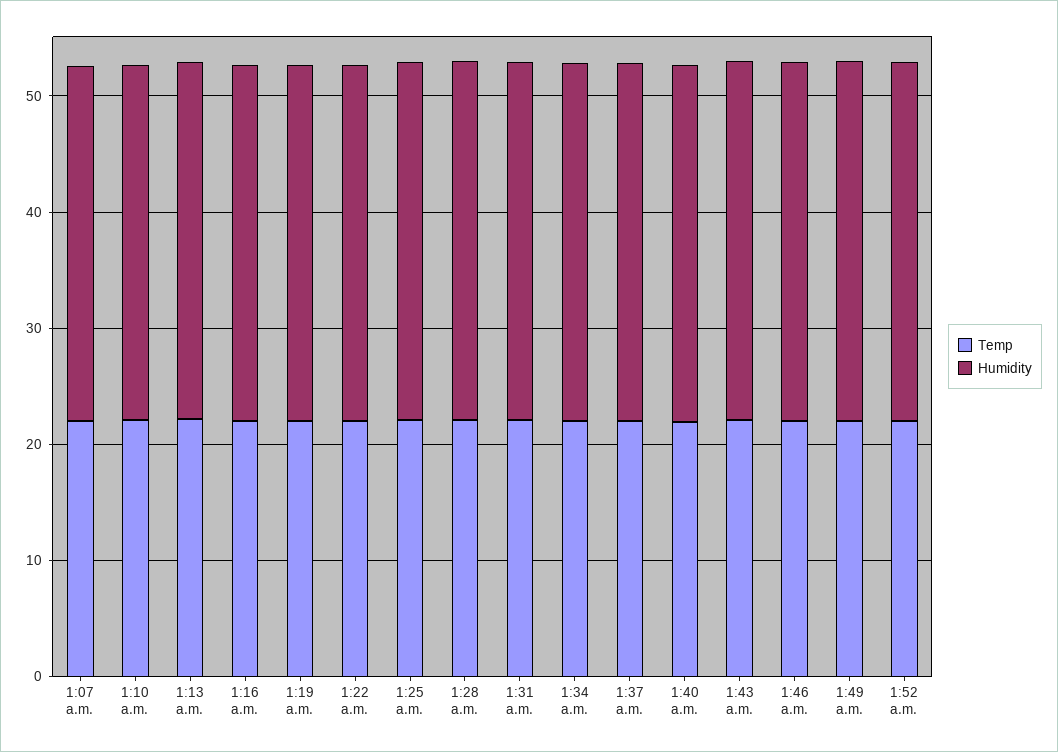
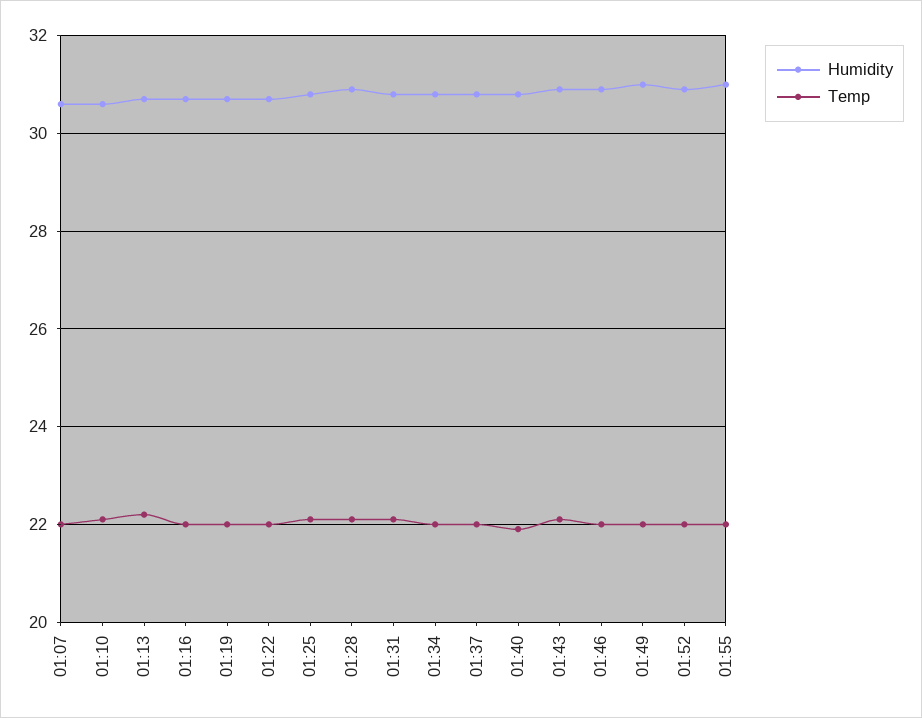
Humidity, 01:55: none -> 31
Temp, 01:55: none -> 22

